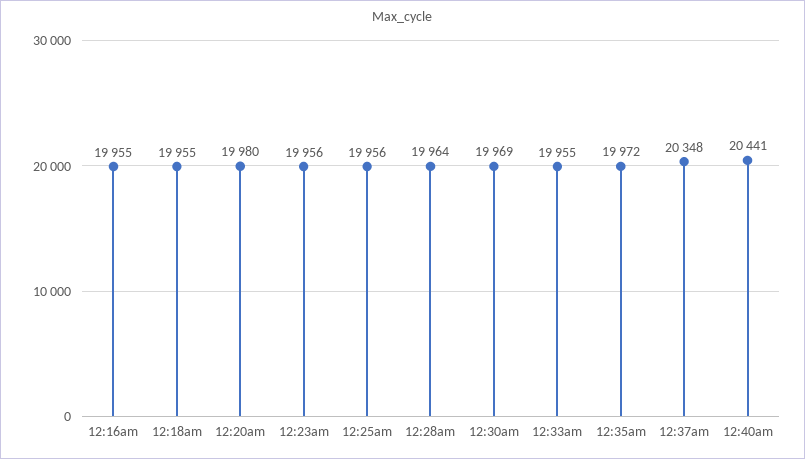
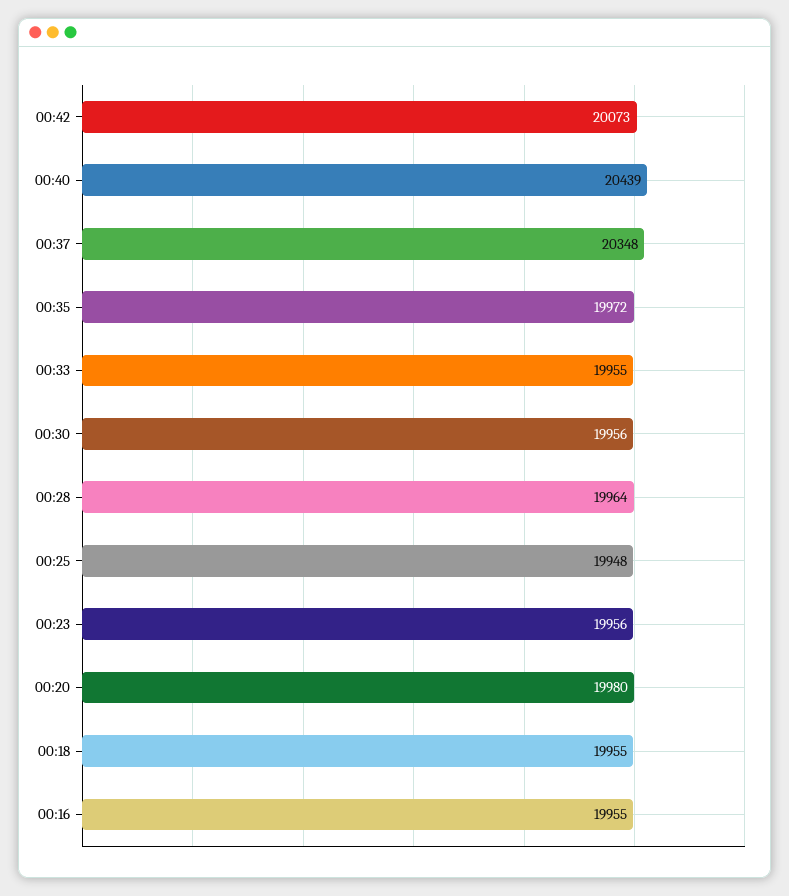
12:25am: 19956 -> 19948
12:30am: 19969 -> 19956
12:40am: 20441 -> 20439
00:42: none -> 20073

